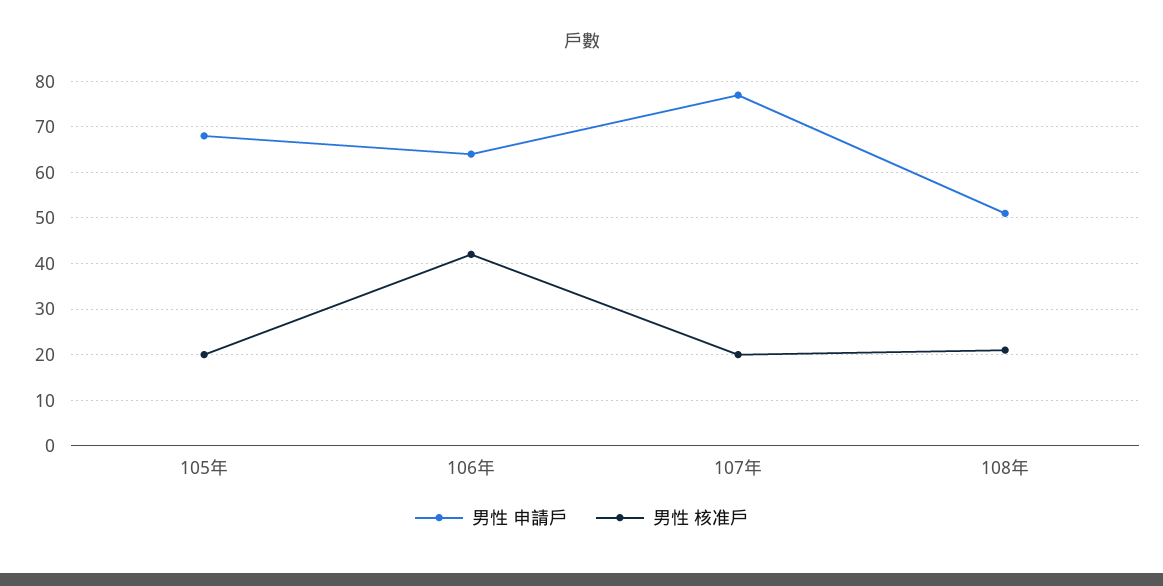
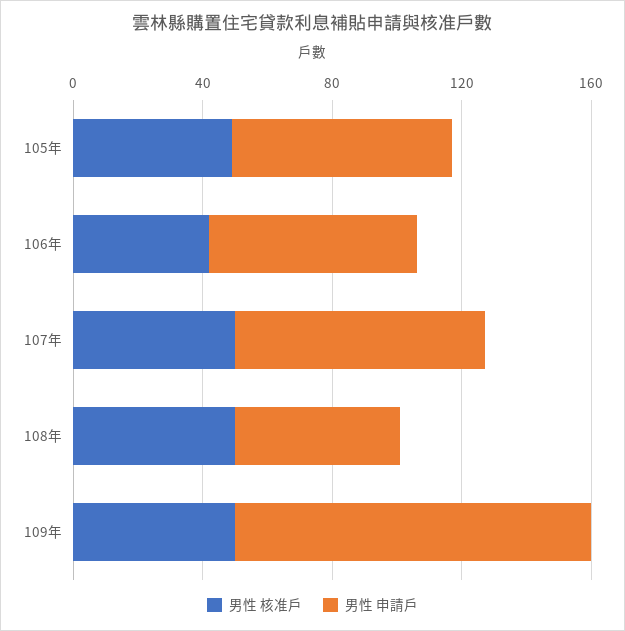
男性 核准戶, 105年: 20 -> 50
男性 核准戶, 107年: 20 -> 50
男性 核准戶, 108年: 20 -> 50
男性 核准戶, 109年: none -> 50
男性 申請戶, 109年: none -> 110

